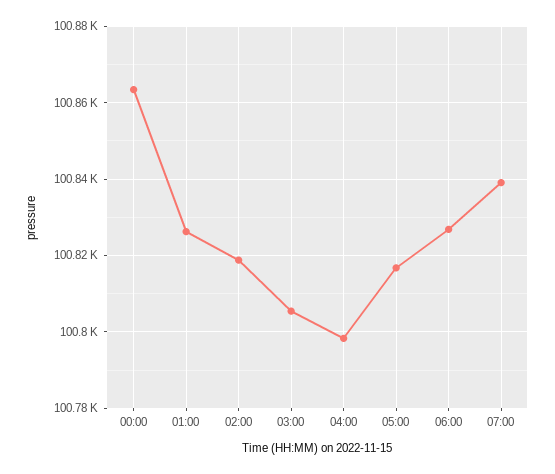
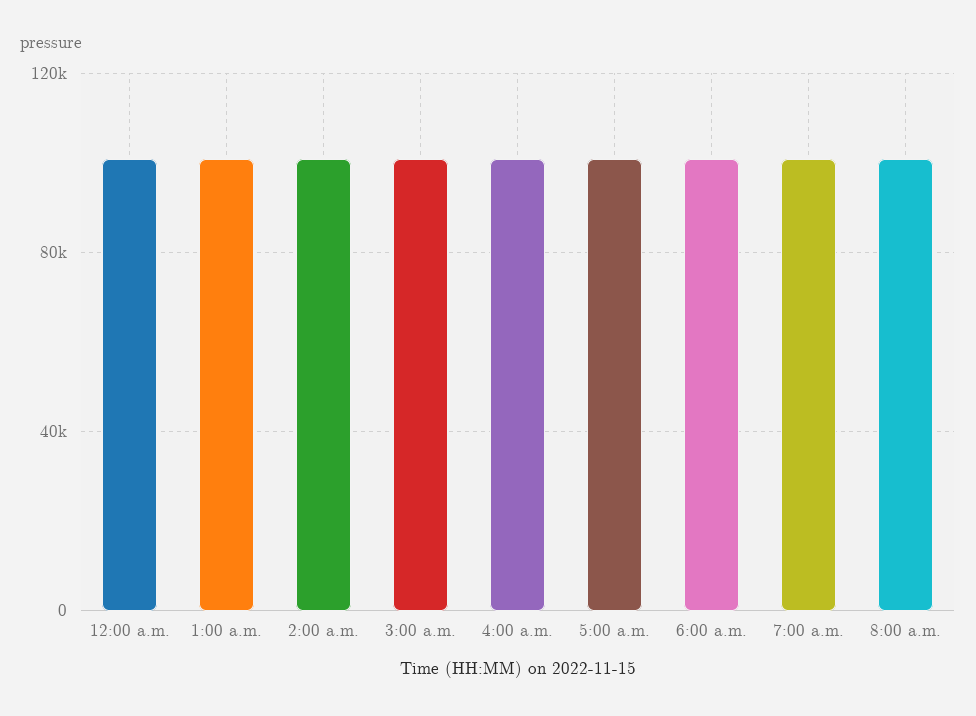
8:00 a.m.: none -> 100000

